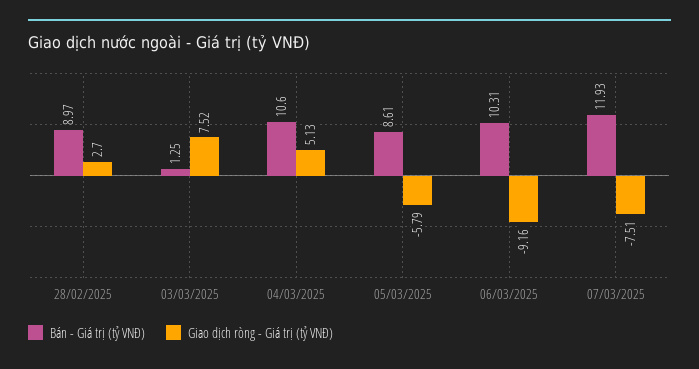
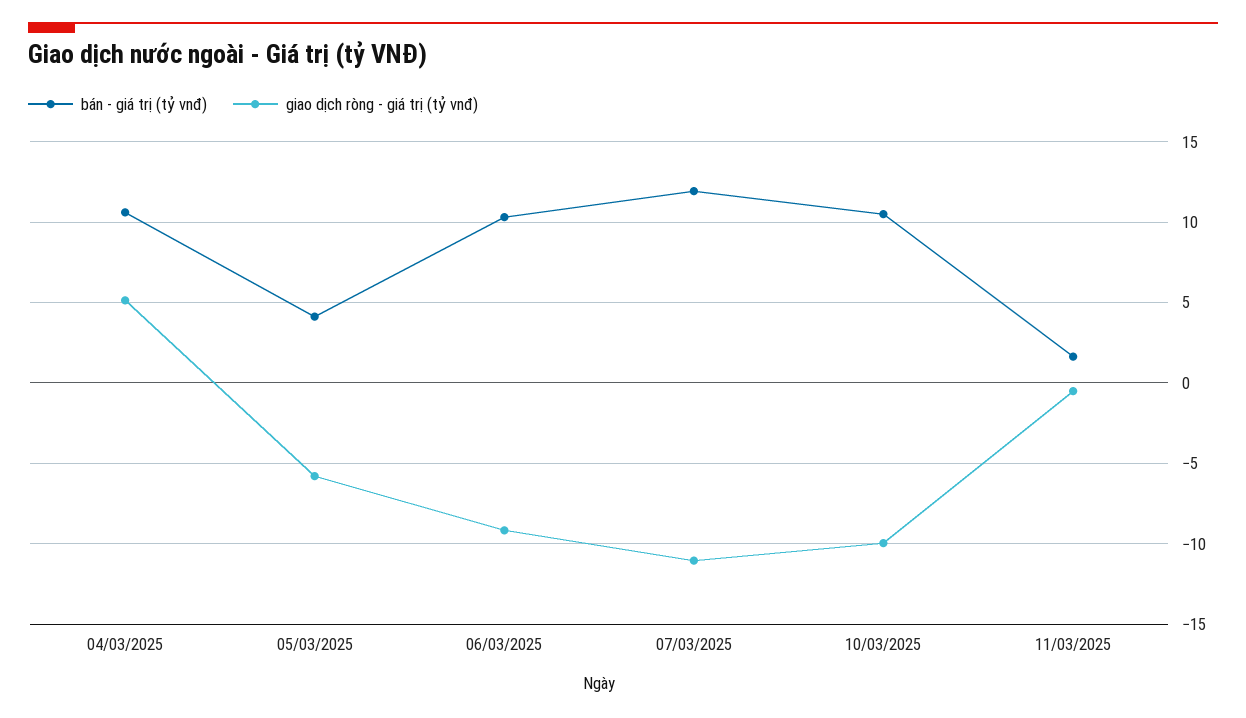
Bán - Giá trị (tỷ VNĐ), 28/02/2025: 8.97 -> none
Giao dịch ròng - Giá trị (tỷ VNĐ), 28/02/2025: 2.7 -> none
Bán - Giá trị (tỷ VNĐ), 03/03/2025: 1.25 -> none
Giao dịch ròng - Giá trị (tỷ VNĐ), 03/03/2025: 7.52 -> none
Bán - Giá trị (tỷ VNĐ), 05/03/2025: 8.61 -> 4
Giao dịch ròng - Giá trị (tỷ VNĐ), 07/03/2025: -7.51 -> -11
Bán - Giá trị (tỷ VNĐ), 10/03/2025: none -> 10.5
Giao dịch ròng - Giá trị (tỷ VNĐ), 10/03/2025: none -> -10
Bán - Giá trị (tỷ VNĐ), 11/03/2025: none -> 1.5
Giao dịch ròng - Giá trị (tỷ VNĐ), 11/03/2025: none -> -0.5

